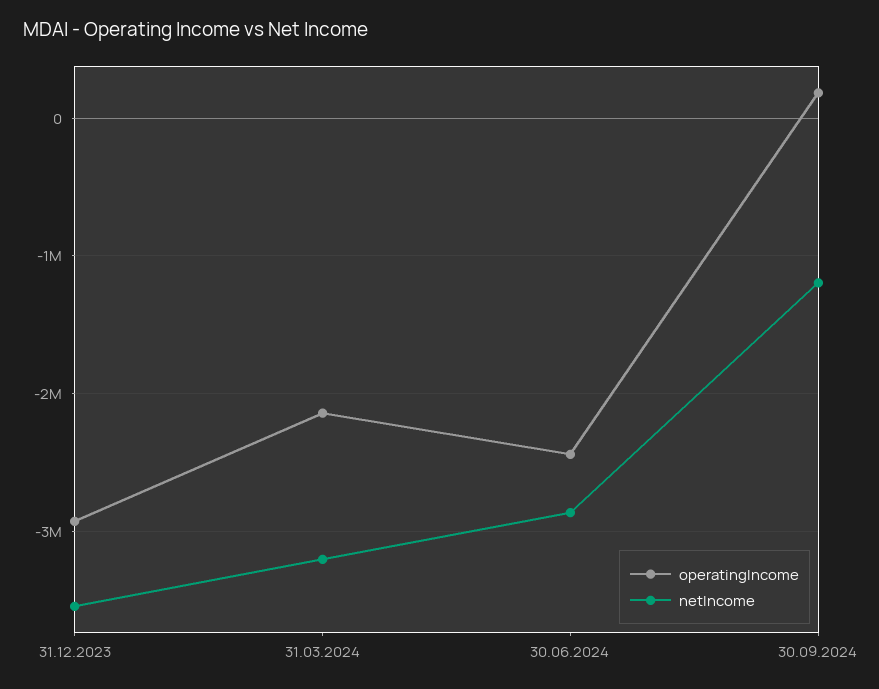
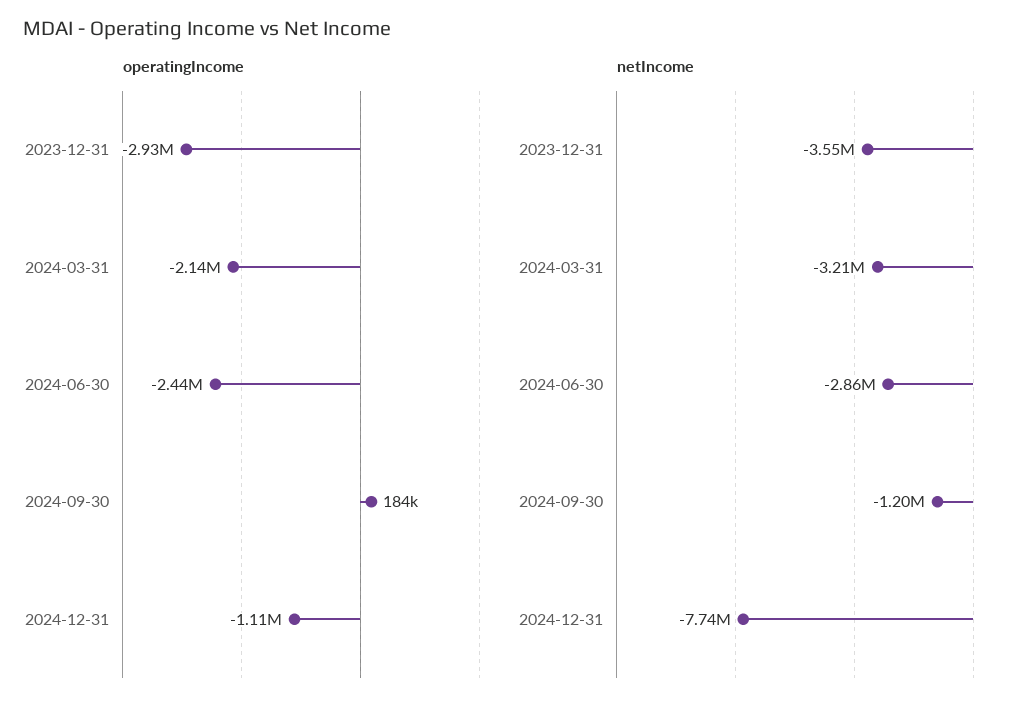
operatingIncome, 2024-12-31: none -> -1110000
netIncome, 2024-12-31: none -> -7740000

